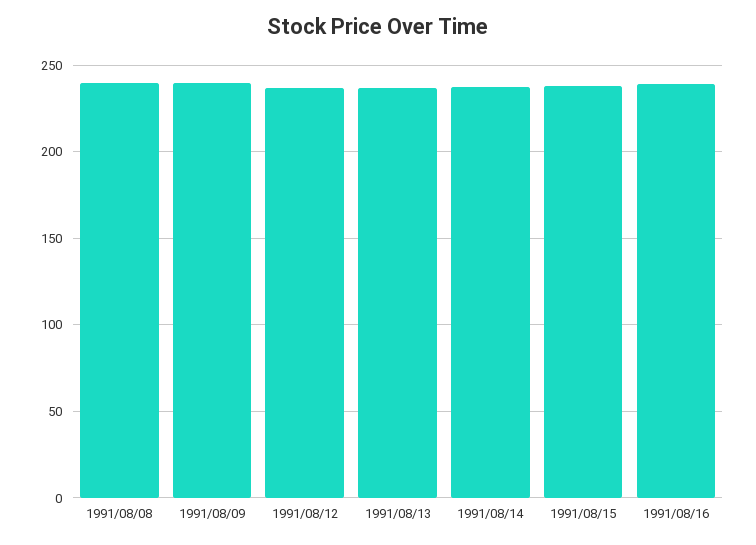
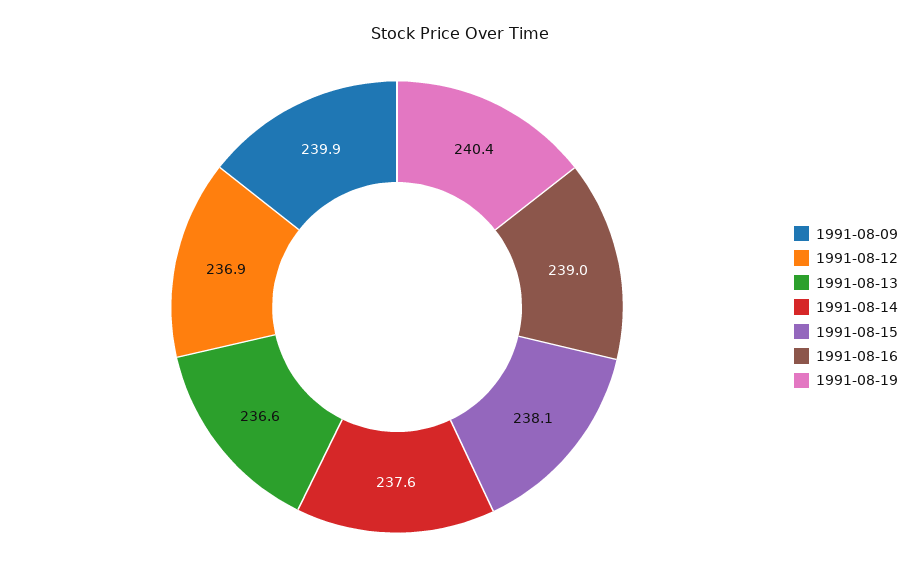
1991/08/08: 240 -> none
1991-08-19: none -> 240.4

